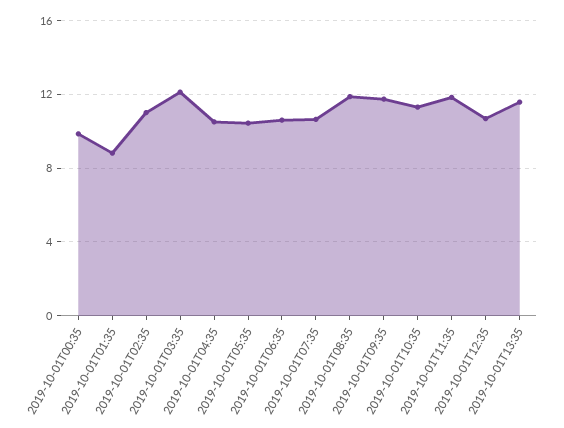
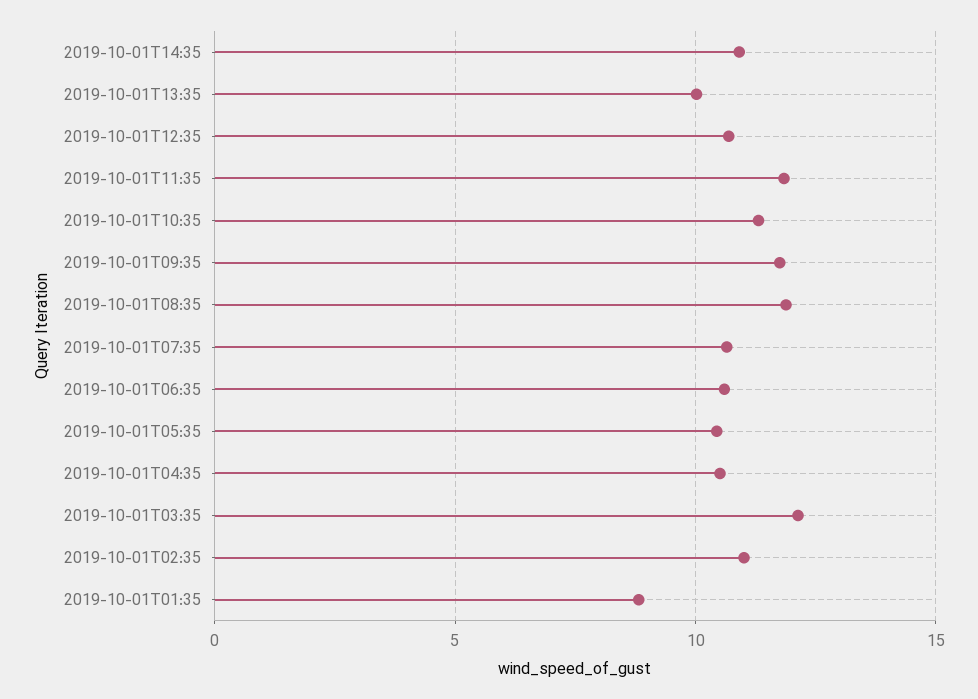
2019-10-01T00:35: 10 -> none
2019-10-01T13:35: 11.5 -> 10
2019-10-01T14:35: none -> 11

